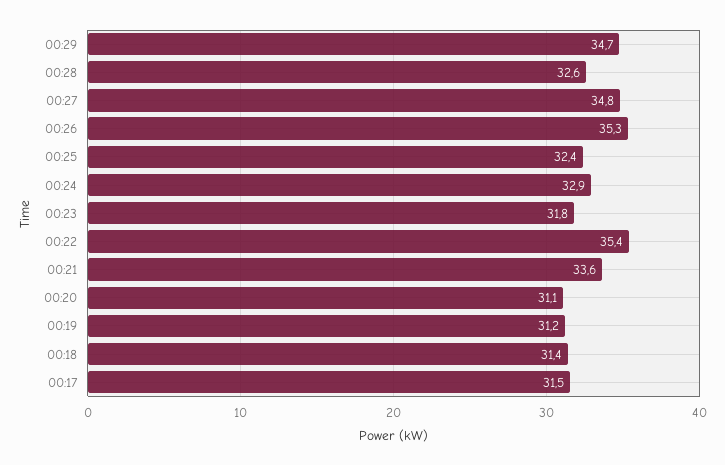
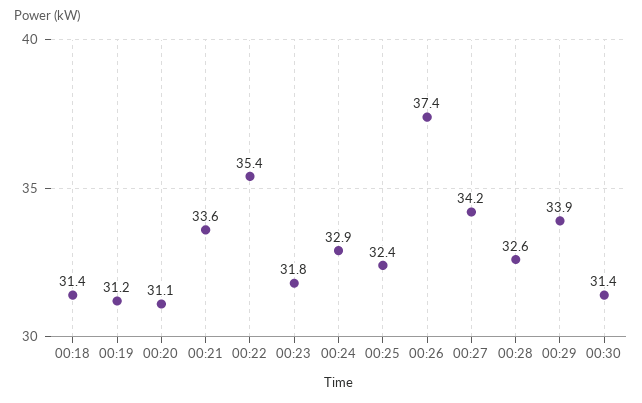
00:29: 34.7 -> 33.9
00:27: 34.8 -> 34.2
00:26: 35.3 -> 37.4
00:17: 31.5 -> none
00:30: none -> 31.4

